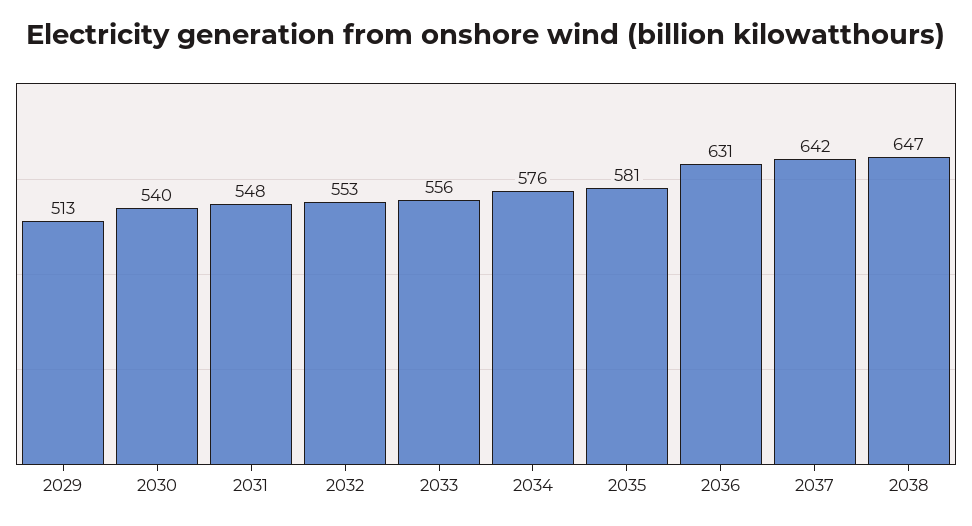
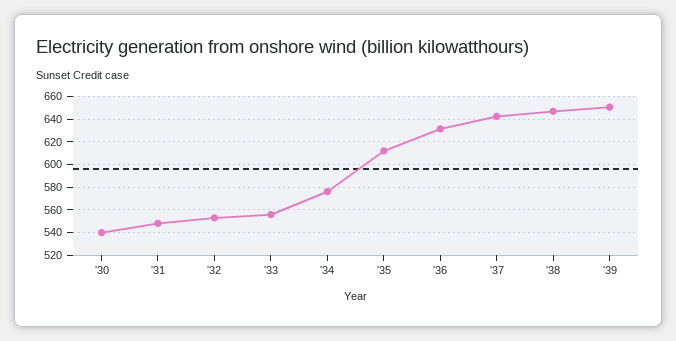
2029: 513 -> none
2035: 581 -> 610
'39: none -> 650

